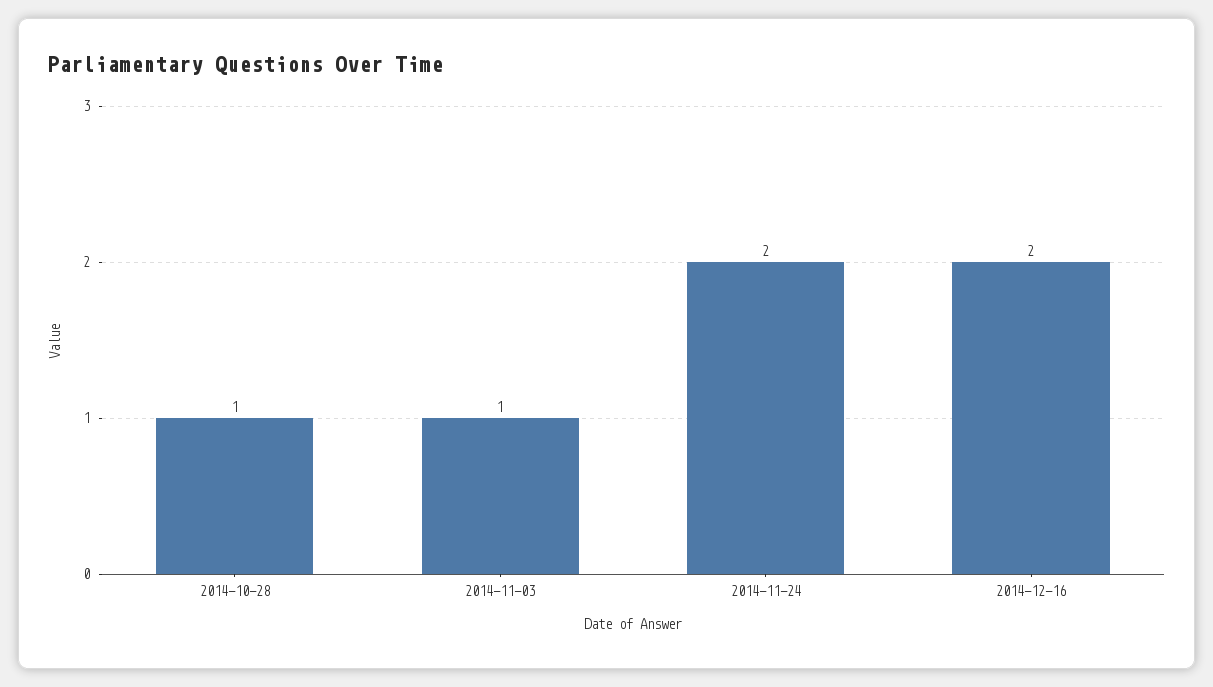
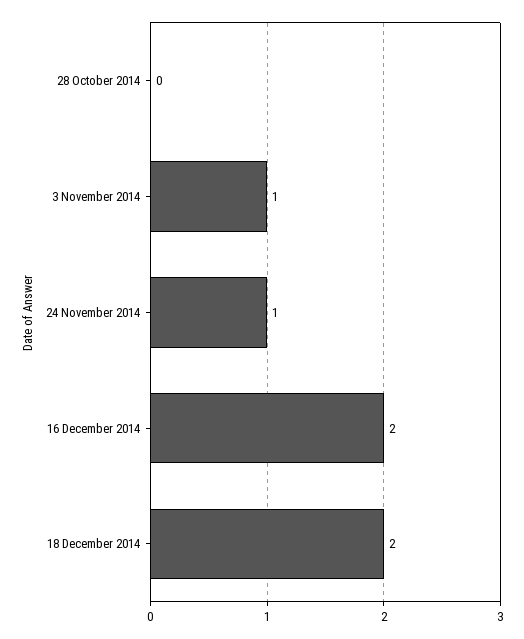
2014-10-28: 1 -> 0
2014-11-24: 2 -> 1
18 December 2014: none -> 2

